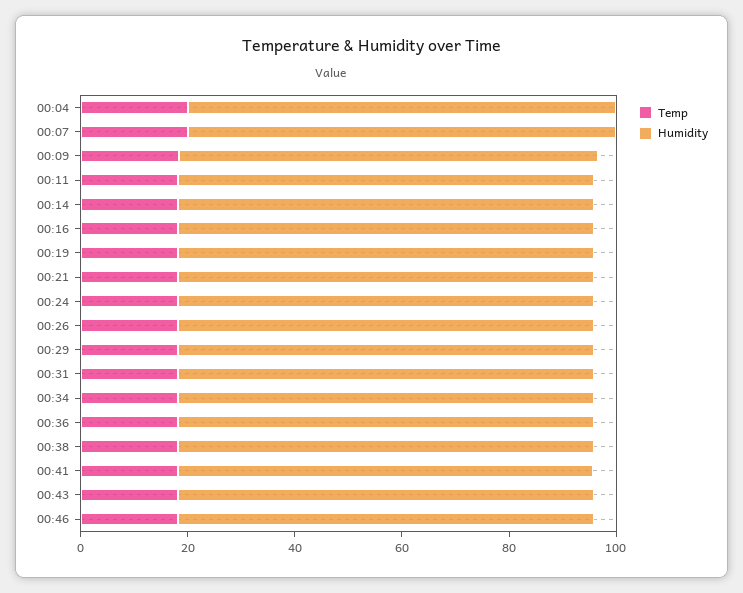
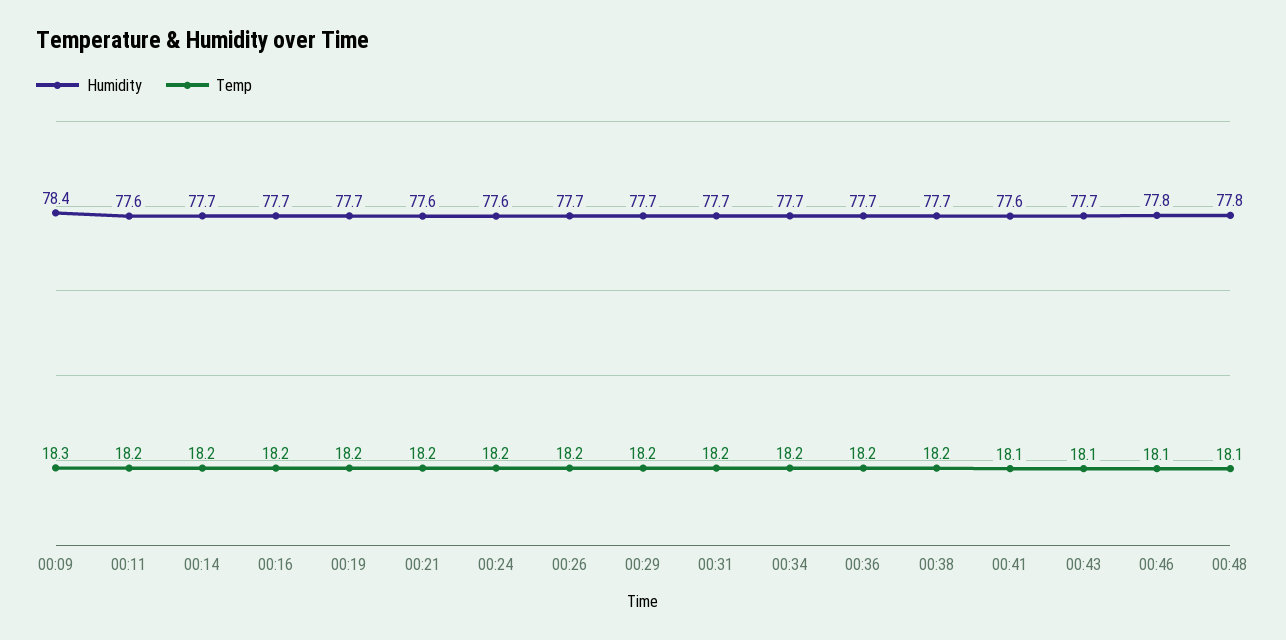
Temp, 00:04: 20 -> none
Humidity, 00:04: 80 -> none
Temp, 00:07: 20 -> none
Humidity, 00:07: 80 -> none
Humidity, 00:48: none -> 77.8
Temp, 00:48: none -> 18.1

